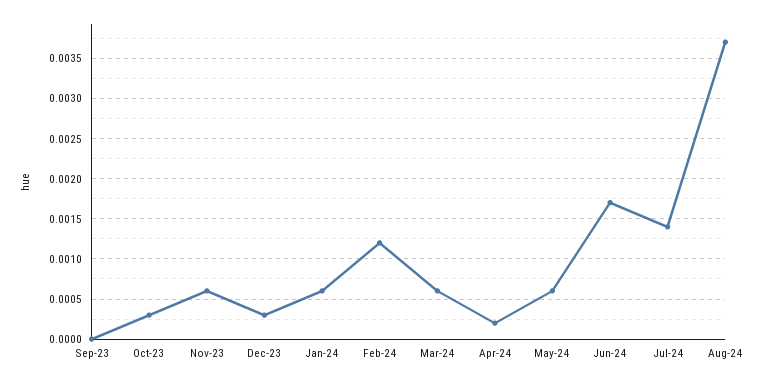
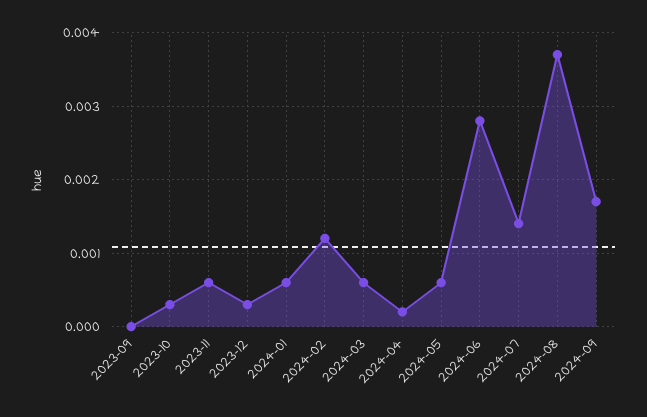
Jun-24: 0.0017 -> 0.0028
2024-09: none -> 0.0017

